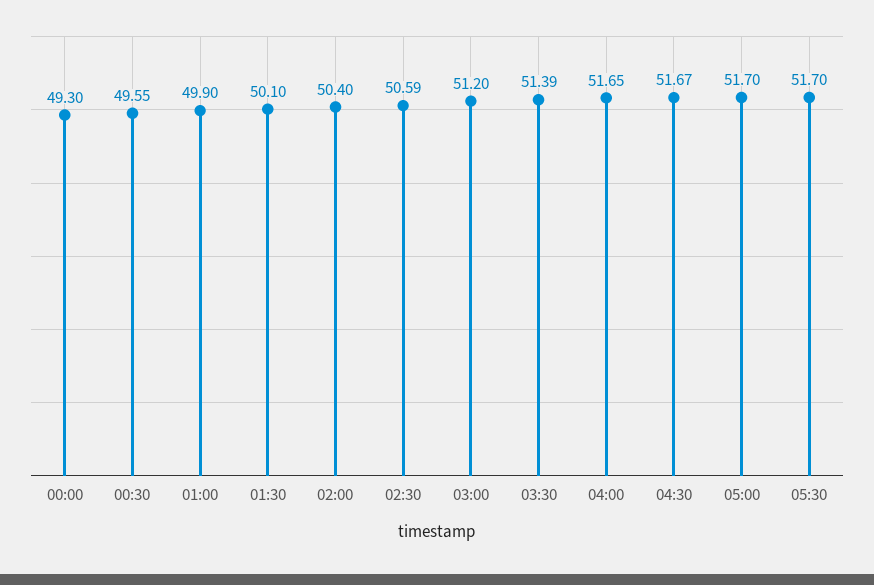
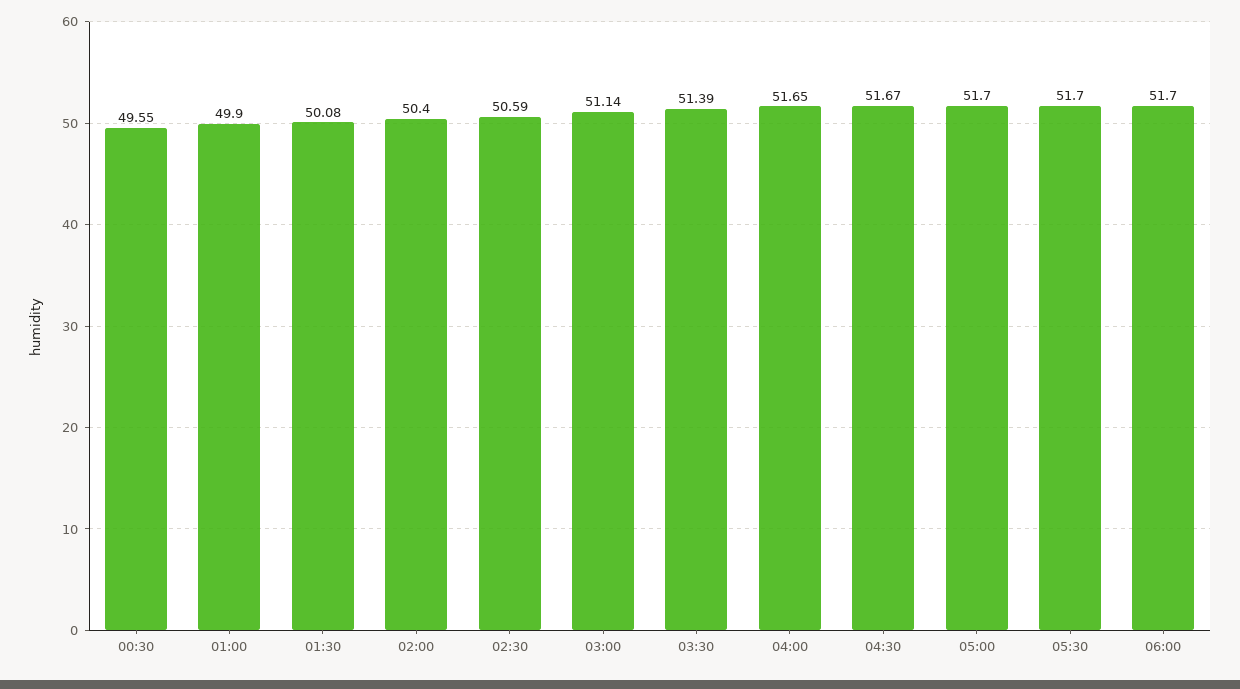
00:00: 49.3 -> none
01:30: 50.1 -> 50.08
03:00: 51.2 -> 51.14
06:00: none -> 51.7

